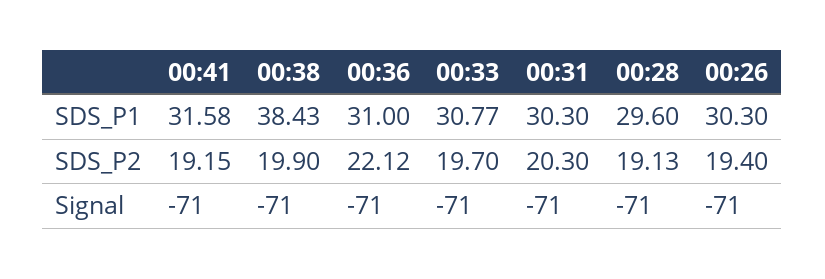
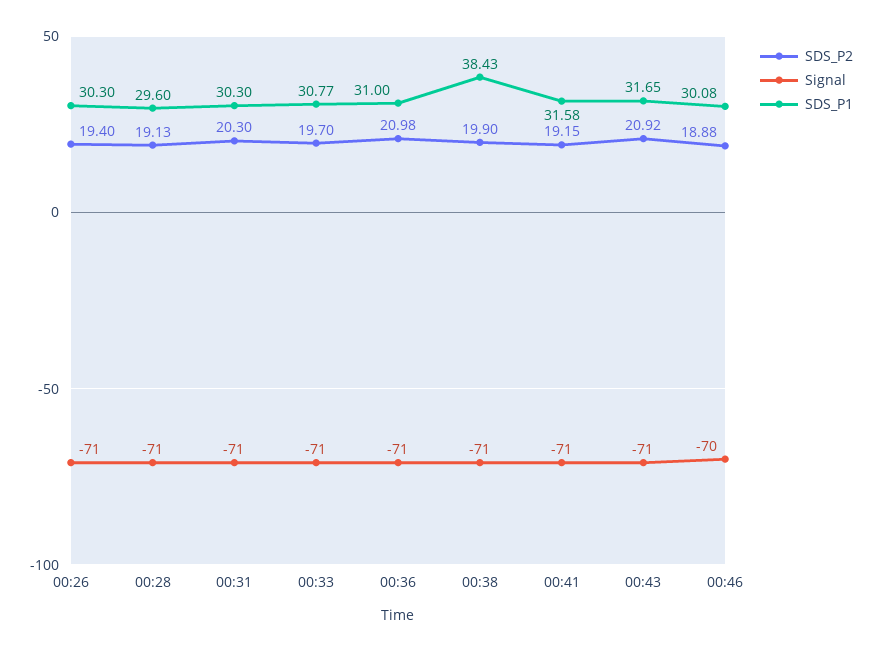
SDS_P2, 00:36: 22.12 -> 20.98
SDS_P2, 00:43: none -> 20.92
Signal, 00:43: none -> -71
SDS_P1, 00:43: none -> 31.65
SDS_P2, 00:46: none -> 18.88
Signal, 00:46: none -> -70
SDS_P1, 00:46: none -> 30.08

